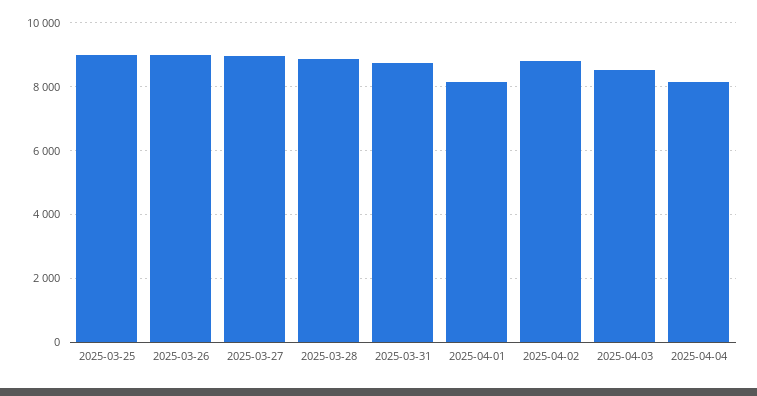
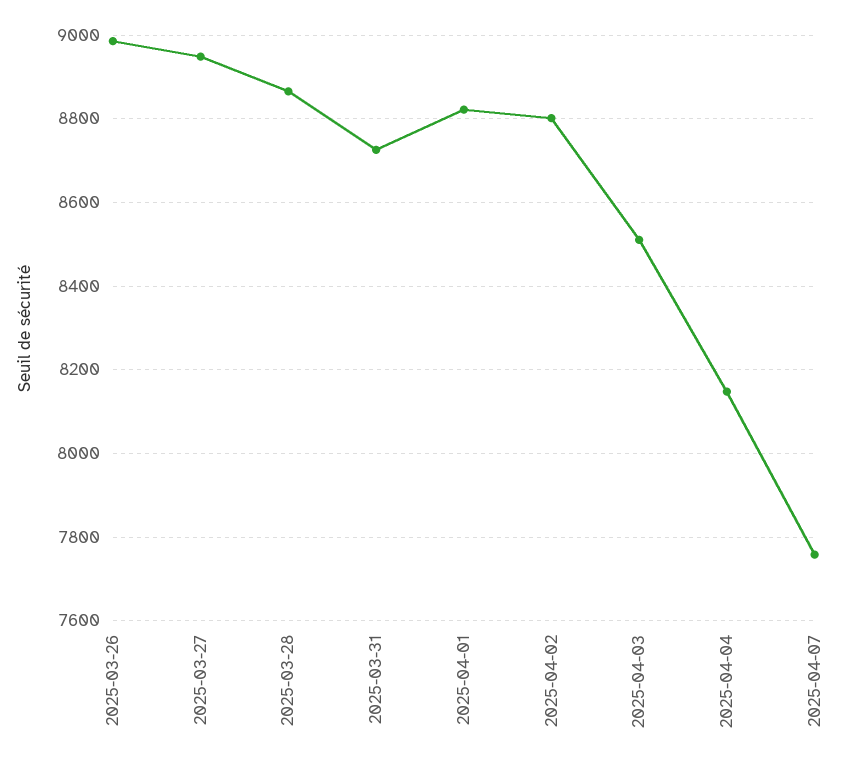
2025-03-25: 9000 -> none
2025-04-01: 8200 -> 8820
2025-04-07: none -> 7760

